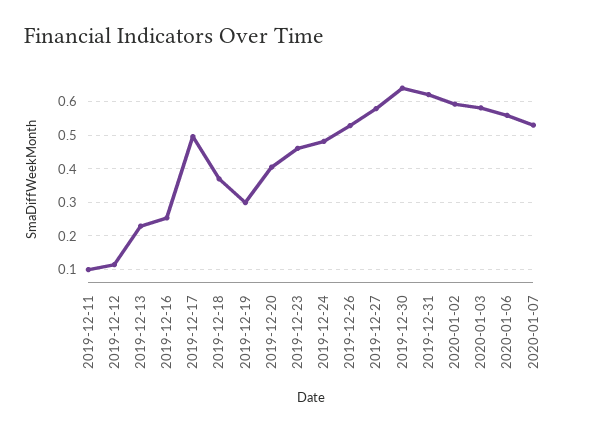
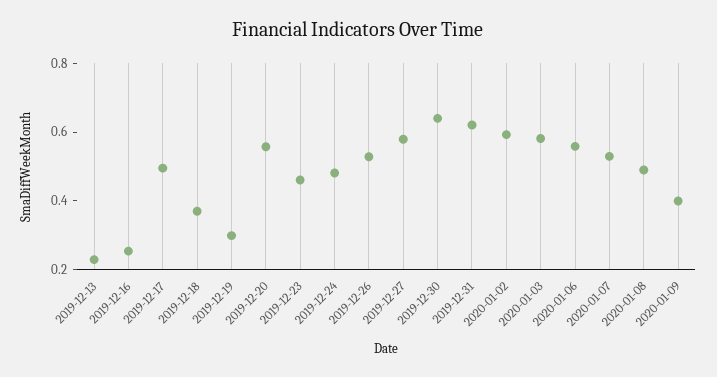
2019-12-11: 0.1 -> none
2019-12-12: 0.12 -> none
2019-12-20: 0.4 -> 0.55
2020-01-08: none -> 0.5
2020-01-09: none -> 0.4

